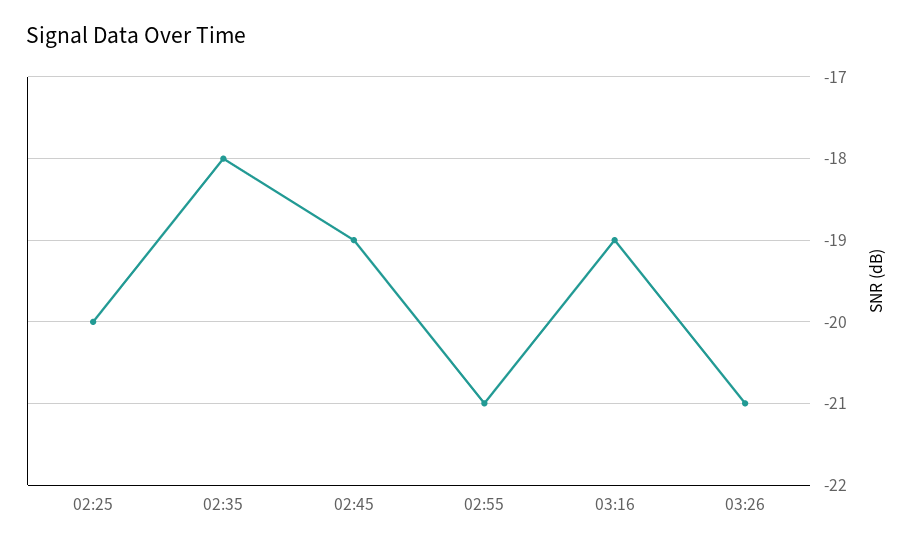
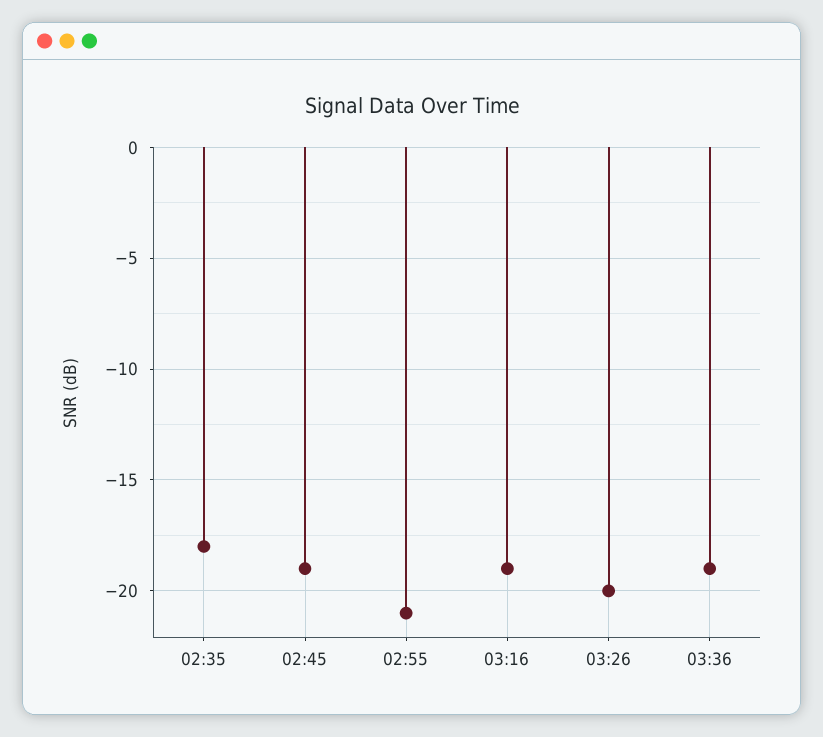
02:25: -20 -> none
03:26: -21 -> -20
03:36: none -> -19

